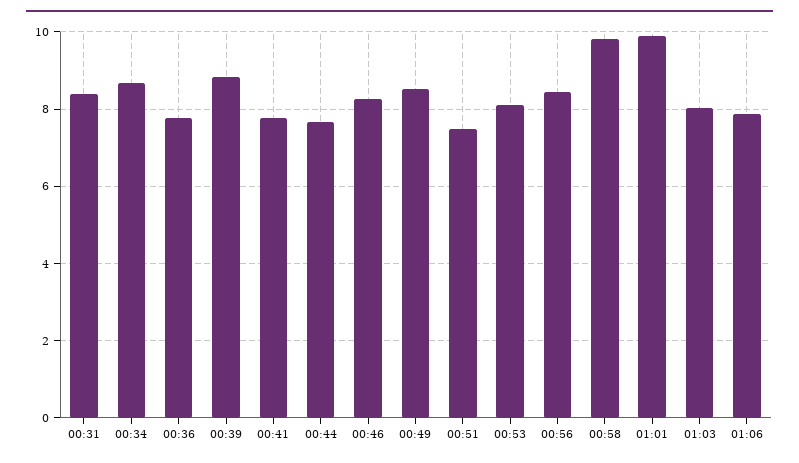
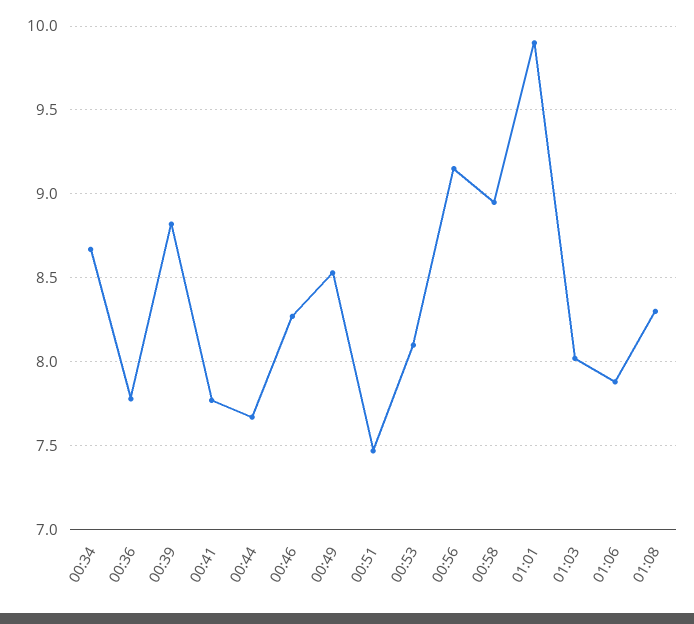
00:31: 8.4 -> none
00:56: 8.4 -> 9.15
00:58: 9.8 -> 8.95
01:08: none -> 8.3

